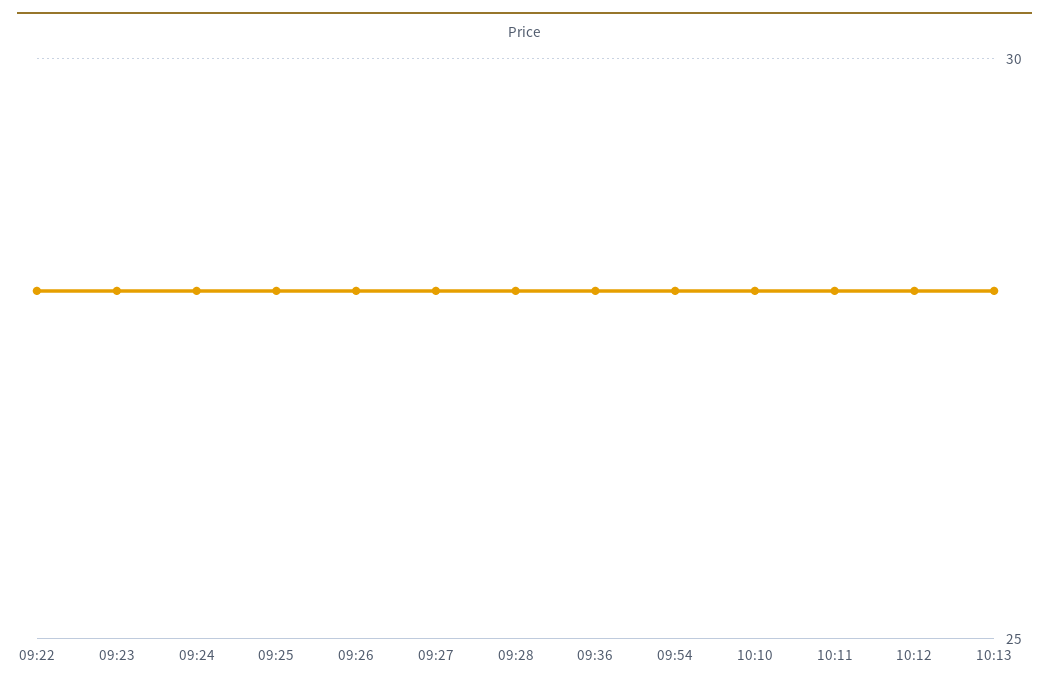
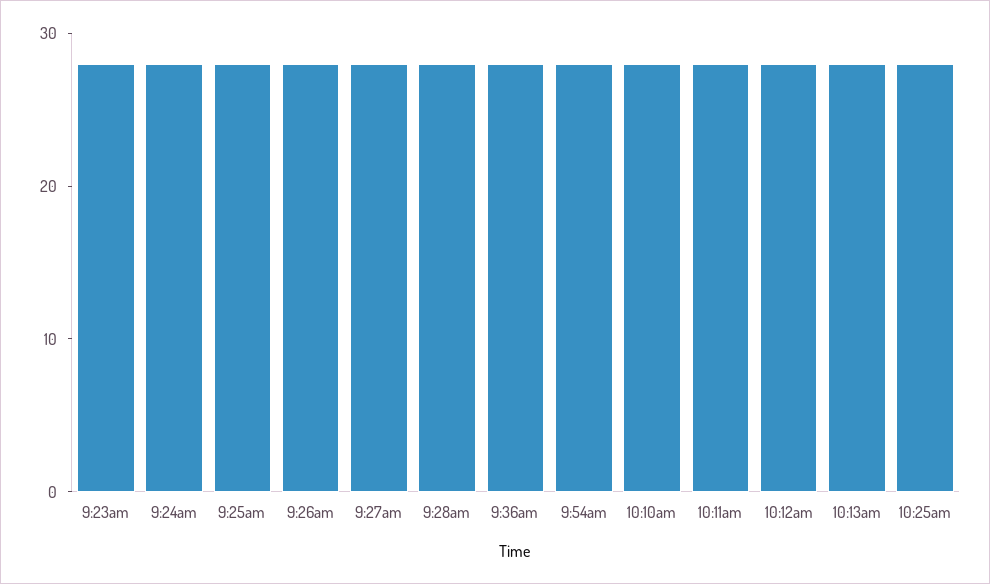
09:22: 28 -> none
10:25am: none -> 28

